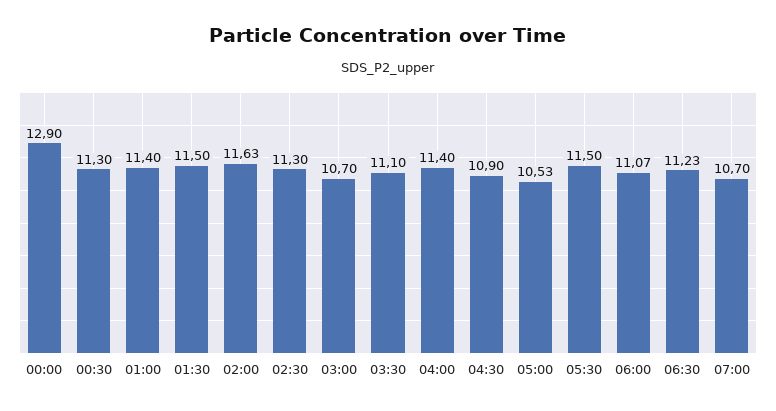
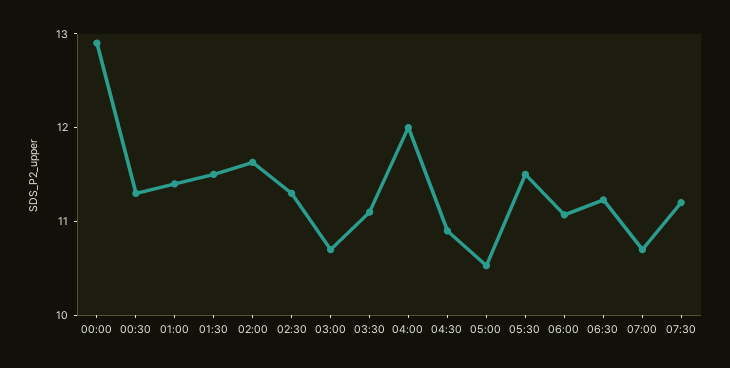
04:00: 11.4 -> 12
07:30: none -> 11.2

